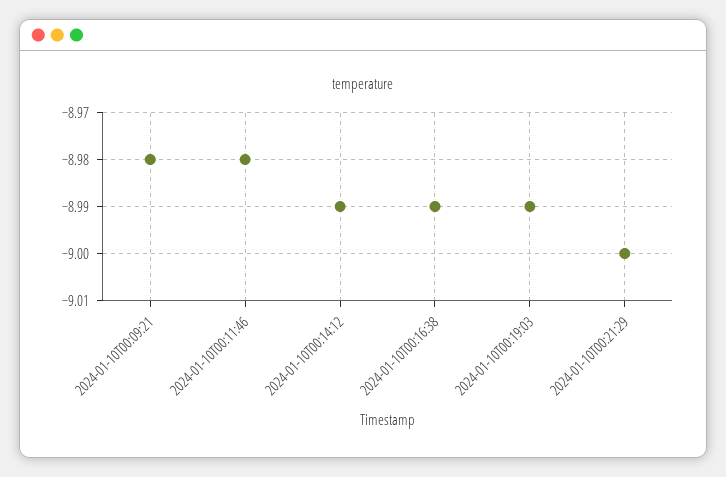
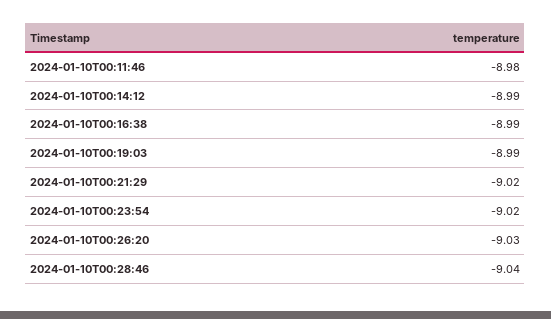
2024-01-10T00:09:21: -8.98 -> none
2024-01-10T00:21:29: -9 -> -9.02
2024-01-10T00:23:54: none -> -9.02
2024-01-10T00:26:20: none -> -9.03
2024-01-10T00:28:46: none -> -9.04

